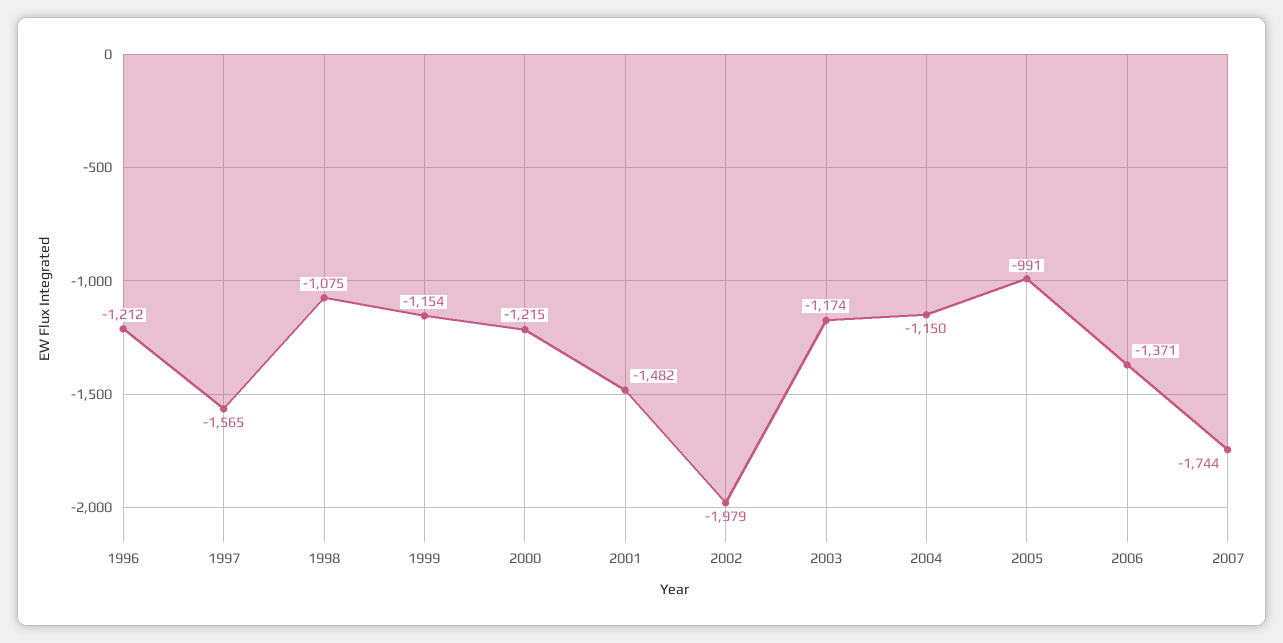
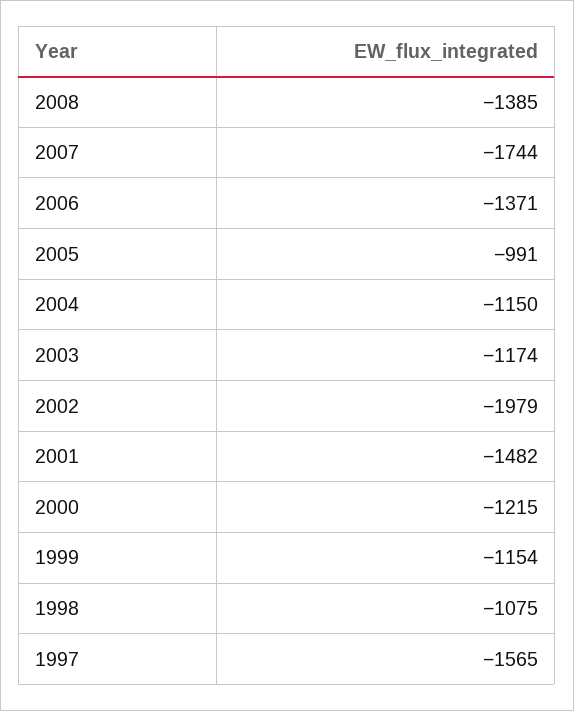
1996: -1212 -> none
2008: none -> -1385

